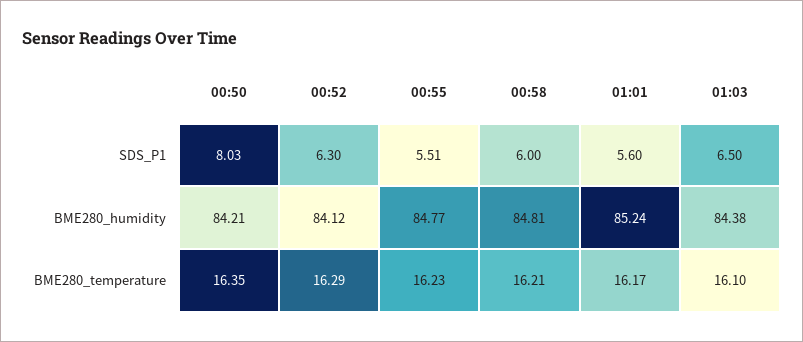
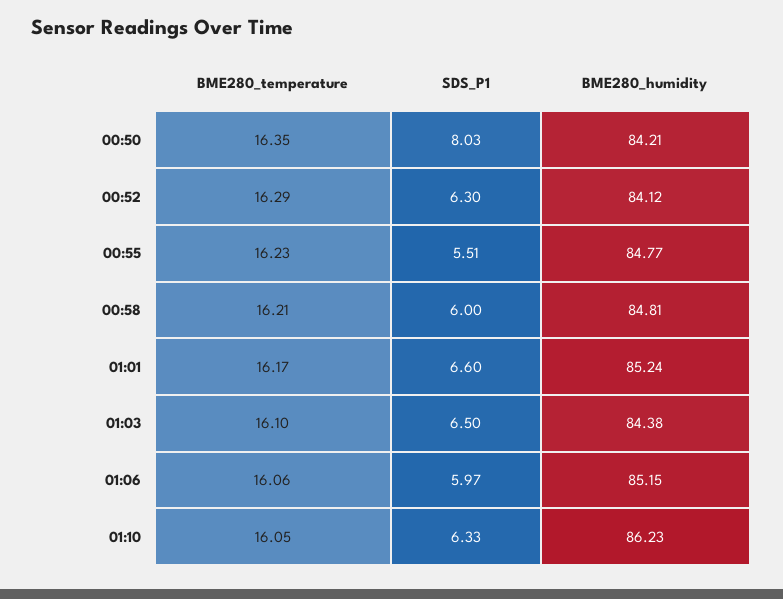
01:01, SDS_P1: 5.6 -> 6.6
01:06, BME280_temperature: none -> 16.06
01:06, SDS_P1: none -> 5.97
01:06, BME280_humidity: none -> 85.15
01:10, BME280_temperature: none -> 16.05
01:10, SDS_P1: none -> 6.33
01:10, BME280_humidity: none -> 86.23

